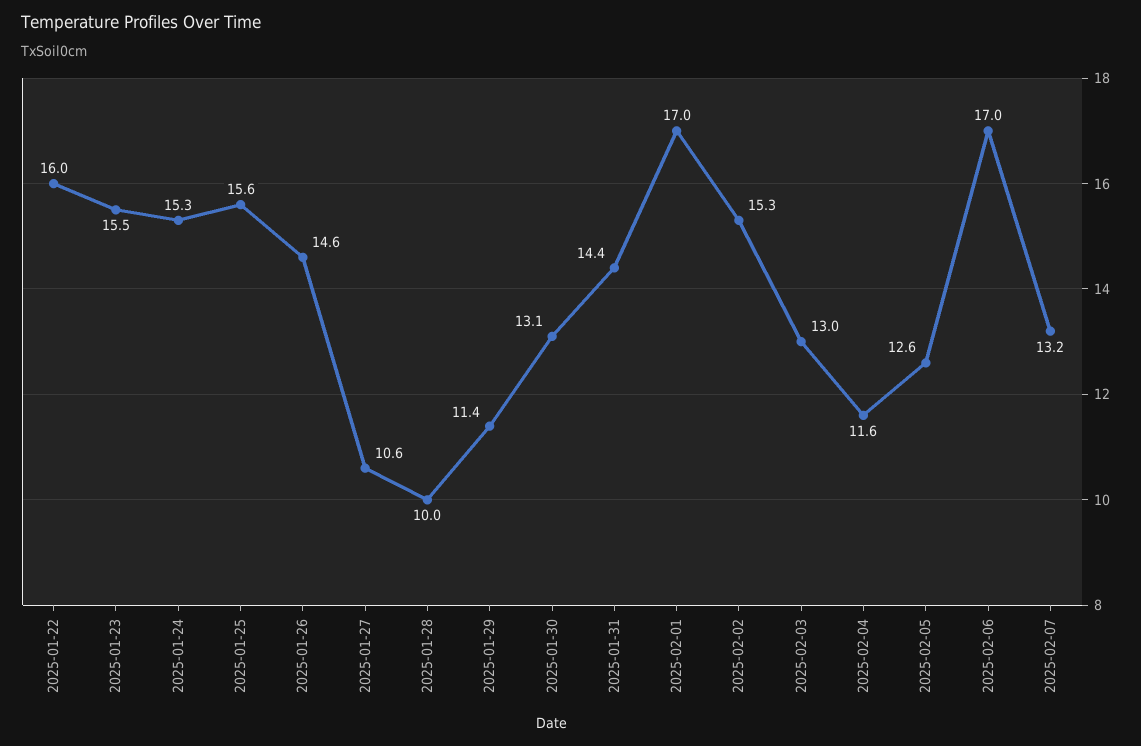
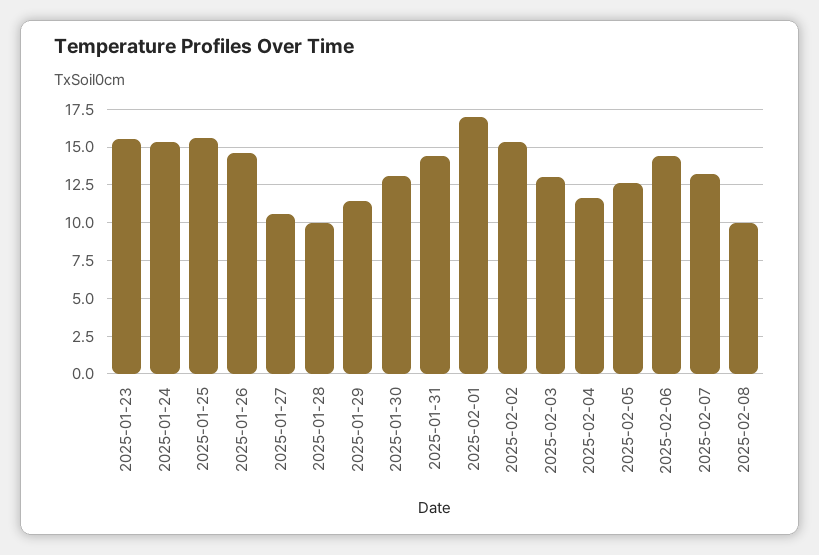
2025-01-22: 16 -> none
2025-02-06: 17 -> 14.5
2025-02-08: none -> 10

